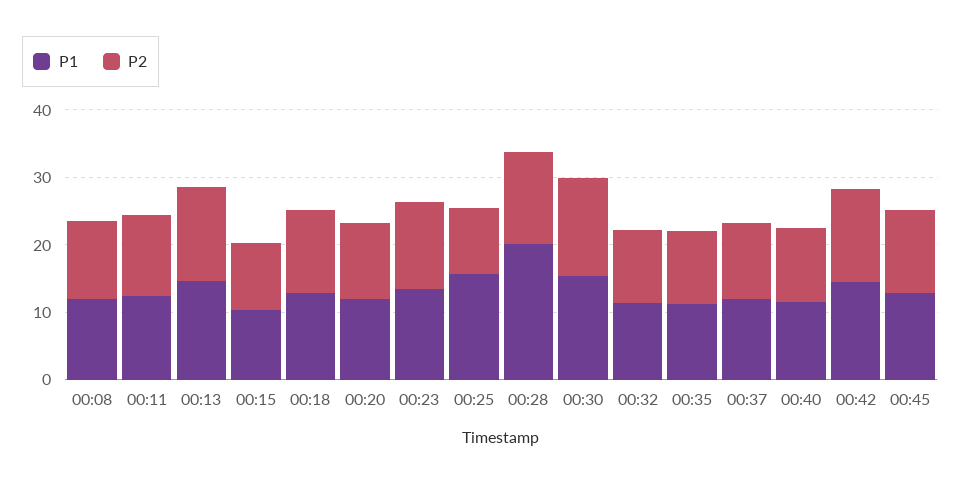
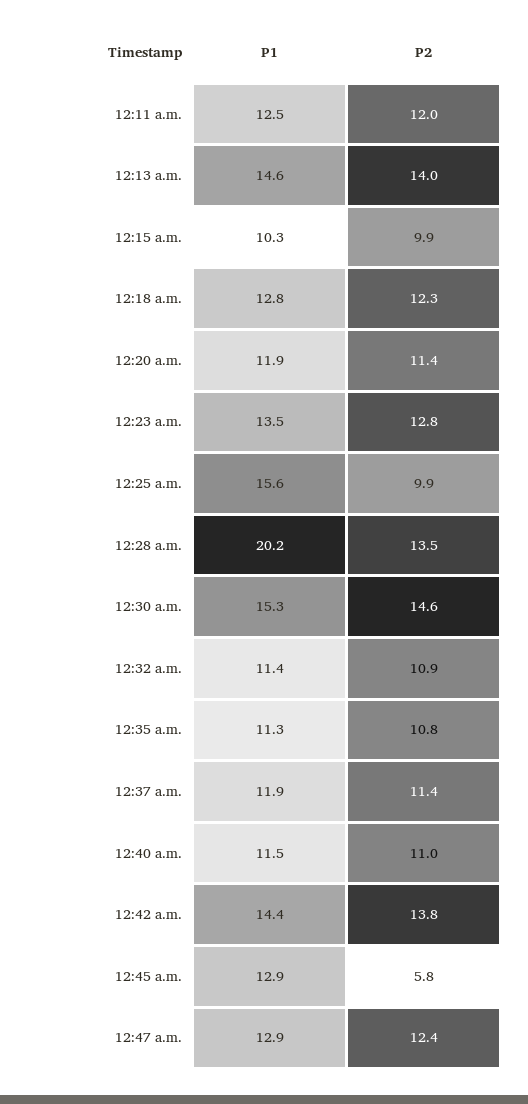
P1, 00:08: 12 -> none
P2, 00:08: 12 -> none
P2, 00:45: 12 -> 5.8
P1, 12:47 a.m.: none -> 12.9
P2, 12:47 a.m.: none -> 12.4

